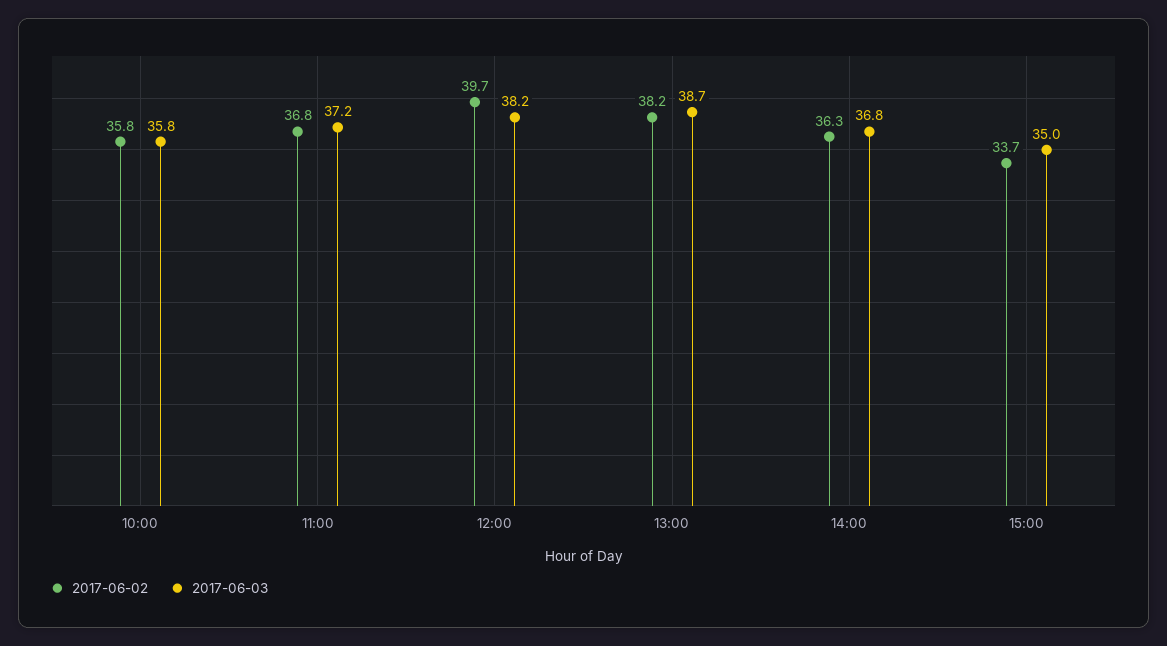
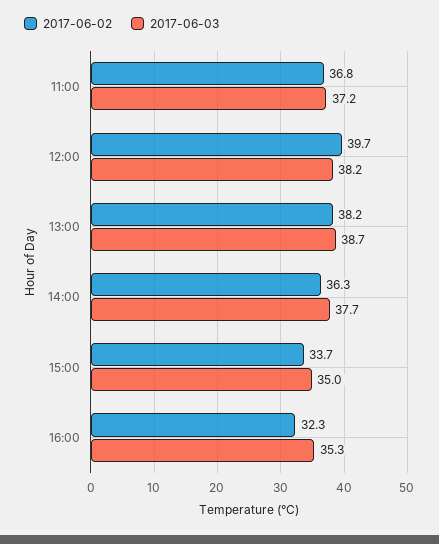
2017-06-02, 10:00: 35.8 -> none
2017-06-03, 10:00: 35.8 -> none
2017-06-03, 14:00: 36.8 -> 37.7
2017-06-02, 16:00: none -> 32.3
2017-06-03, 16:00: none -> 35.3

